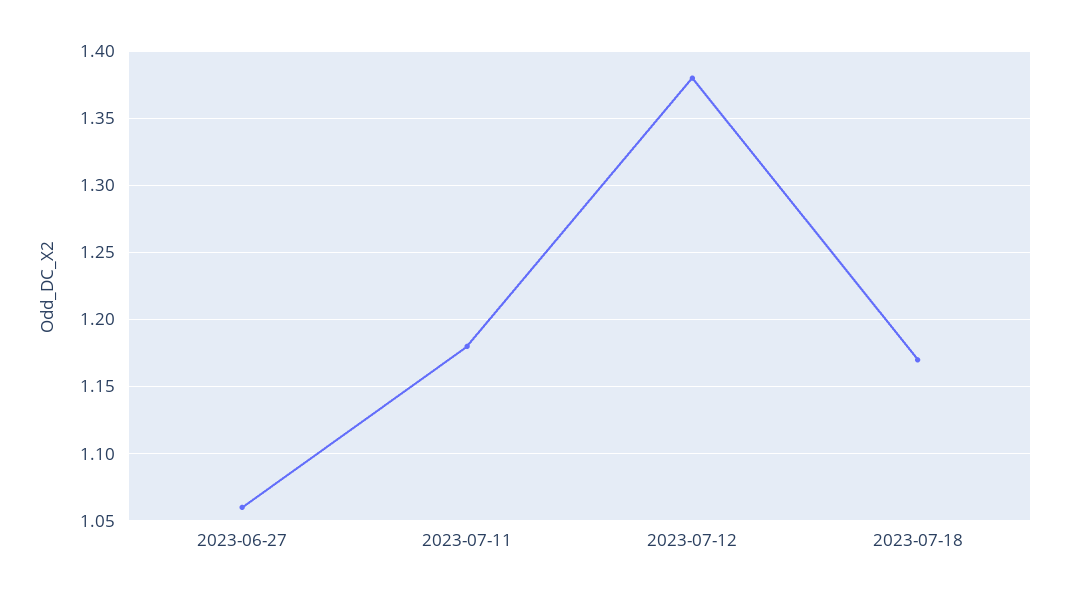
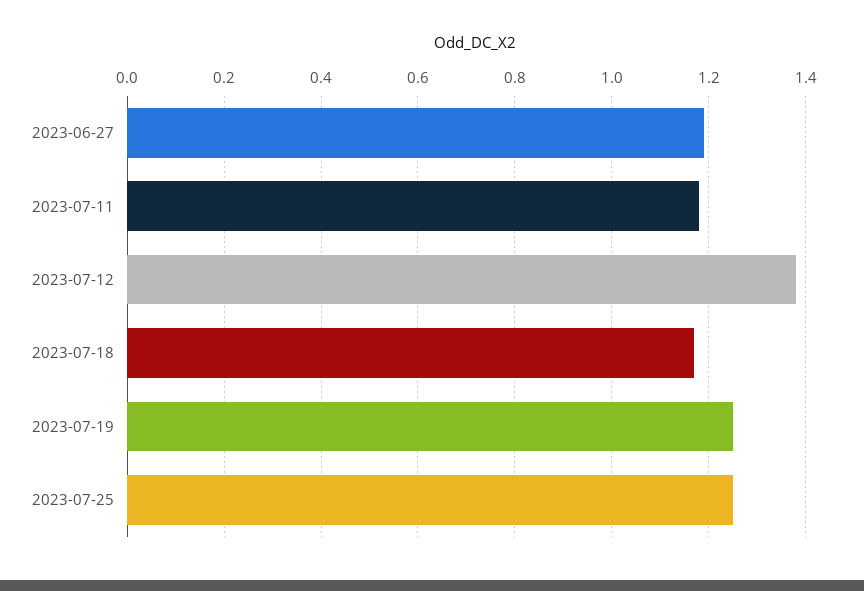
2023-06-27: 1.06 -> 1.2
2023-07-19: none -> 1.25
2023-07-25: none -> 1.25

